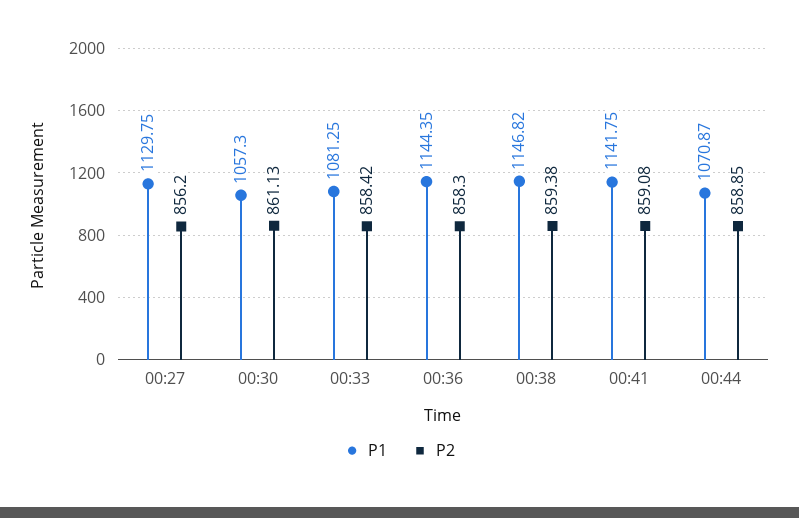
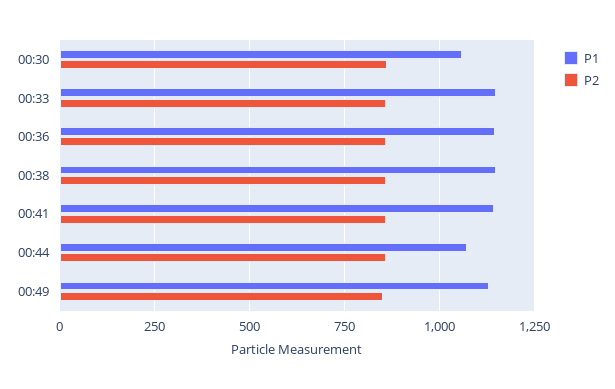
P1, 00:27: 1129.75 -> none
P2, 00:27: 856.2 -> none
P1, 00:33: 1081.25 -> 1150
P1, 00:49: none -> 1125
P2, 00:49: none -> 850

